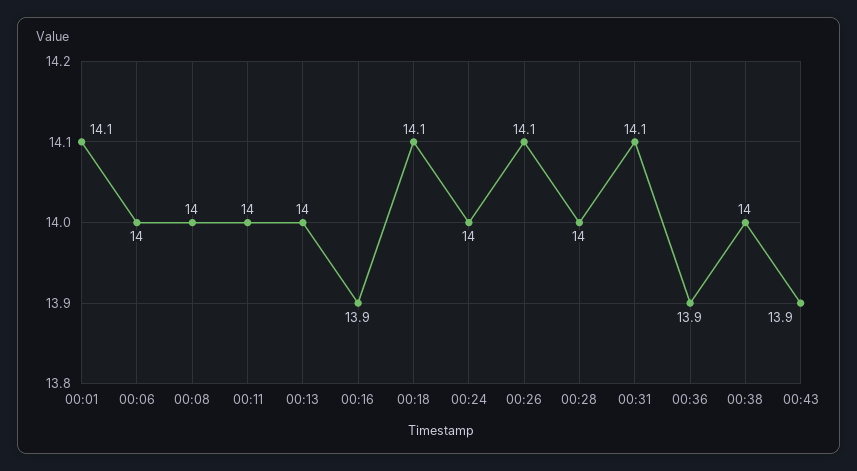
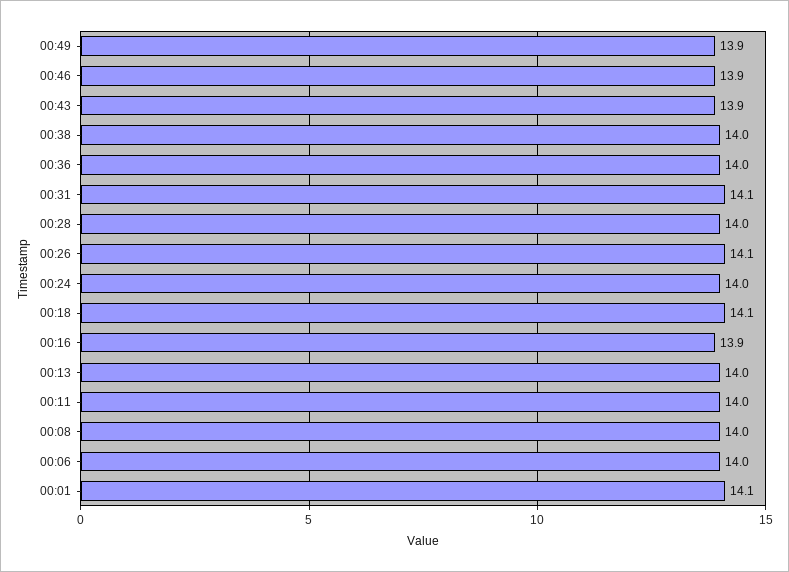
00:36: 13.9 -> 14
00:49: none -> 13.9
00:46: none -> 13.9

